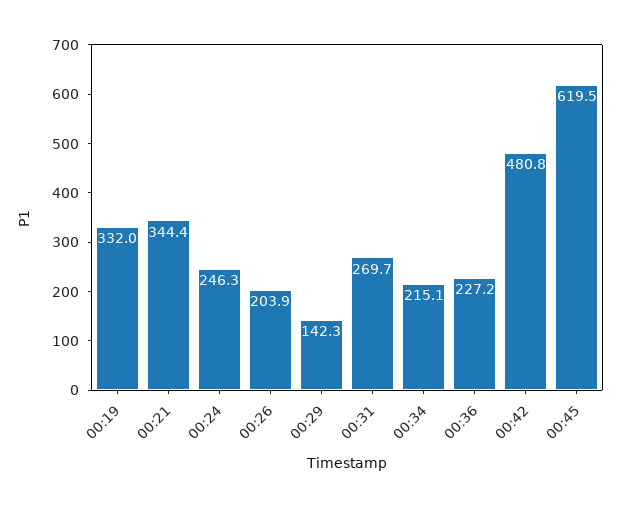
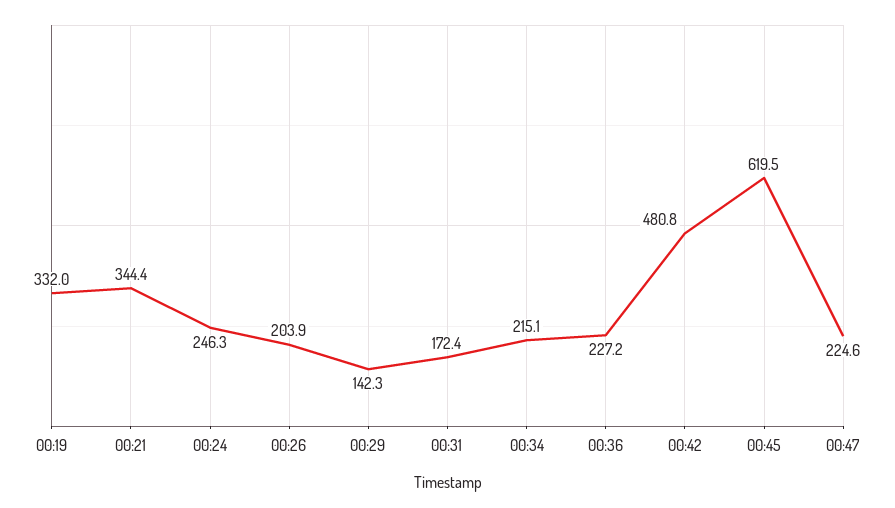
00:31: 269.7 -> 172.4
00:47: none -> 224.6

